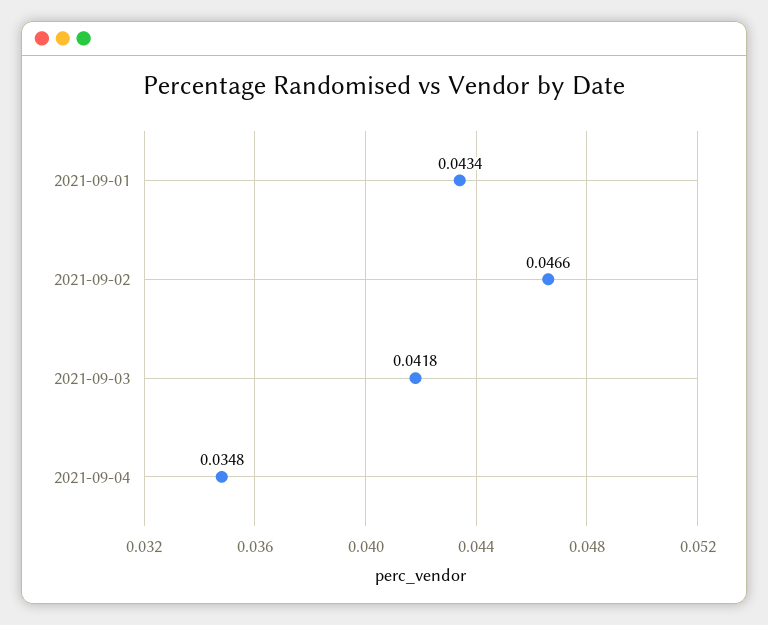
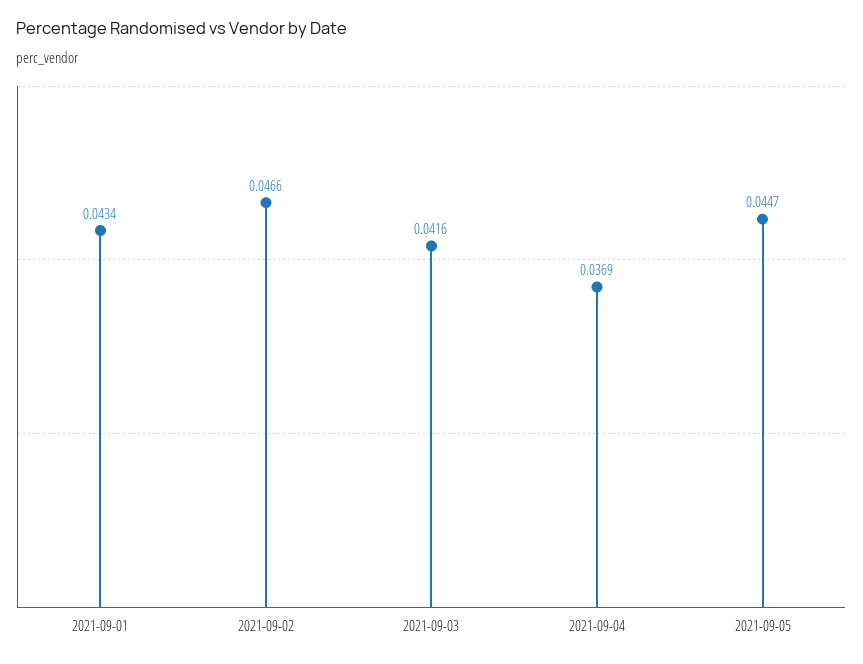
2021-09-03: 0.0418 -> 0.0416
2021-09-04: 0.0348 -> 0.0369
2021-09-05: none -> 0.0447

